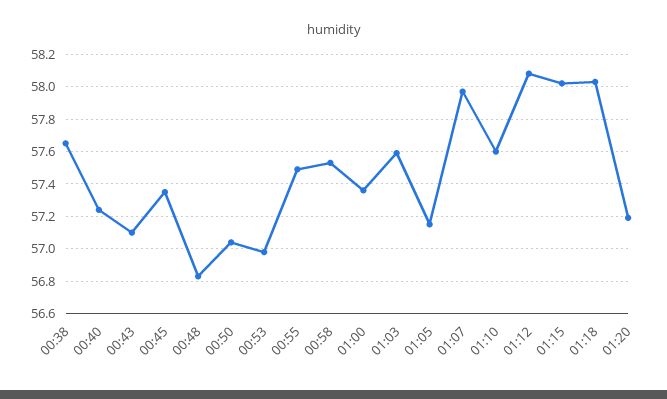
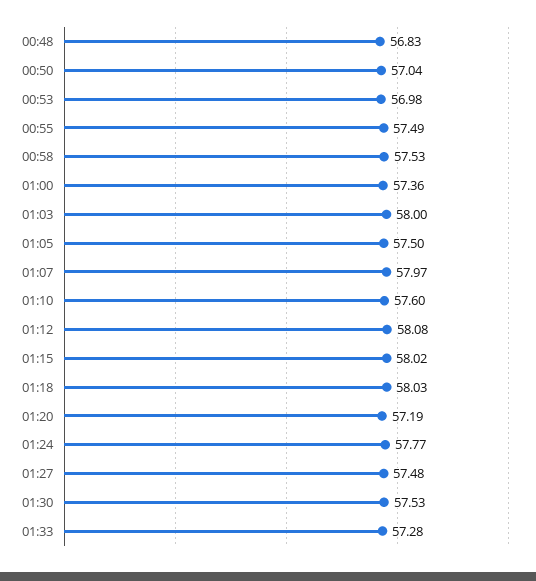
00:38: 57.65 -> none
00:40: 57.25 -> none
00:43: 57.1 -> none
00:45: 57.35 -> none
01:03: 57.6 -> 58
01:05: 57.15 -> 57.5
01:24: none -> 57.77
01:27: none -> 57.48
01:30: none -> 57.53
01:33: none -> 57.28

